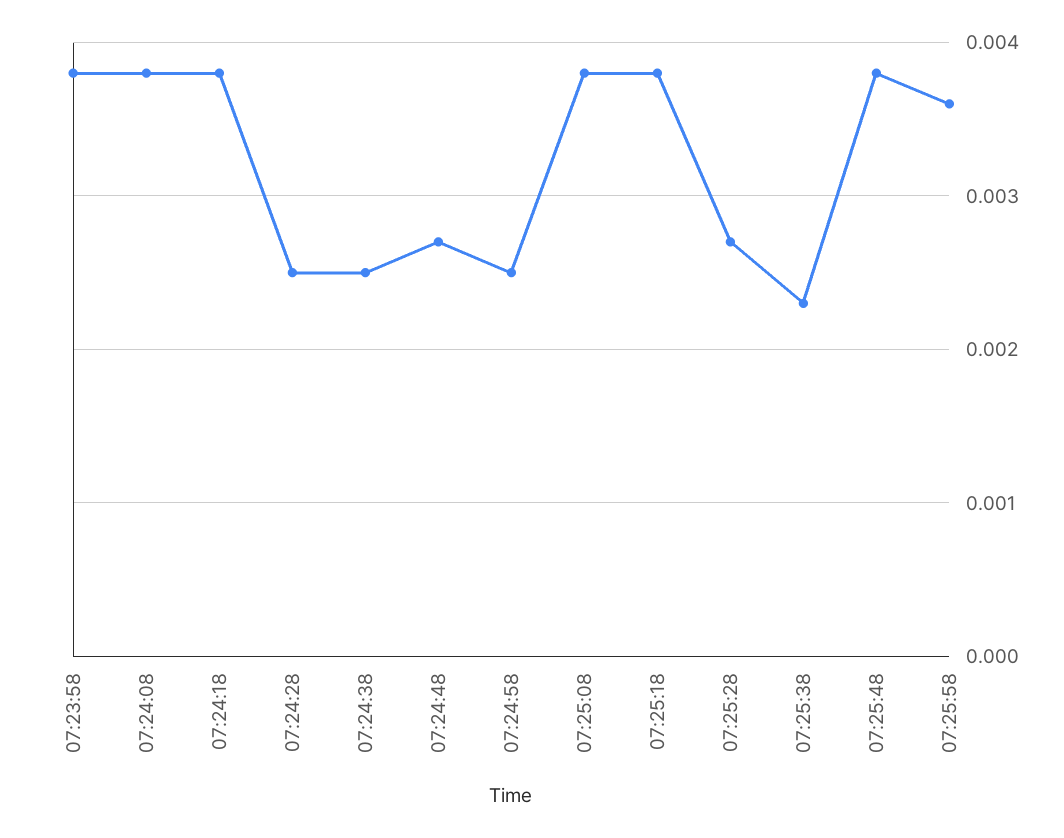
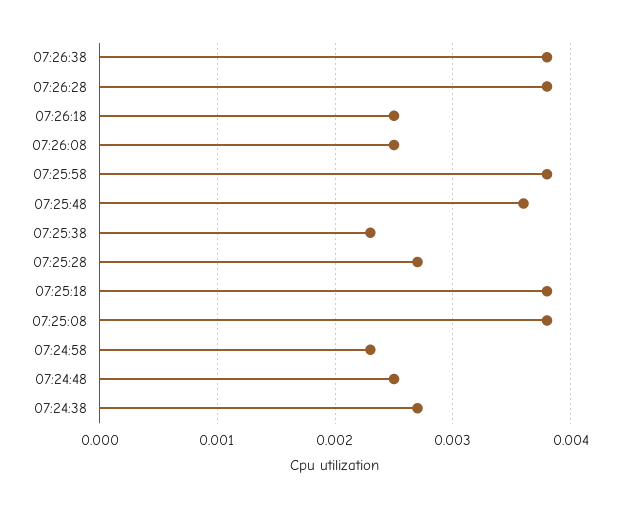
07:23:58: 0.0038 -> none
07:24:08: 0.0038 -> none
07:24:18: 0.0038 -> none
07:24:28: 0.0025 -> none
07:24:38: 0.0025 -> 0.0027
07:24:48: 0.0027 -> 0.0025
07:24:58: 0.0025 -> 0.0023
07:25:48: 0.0038 -> 0.0036
07:25:58: 0.0036 -> 0.0038
07:26:38: none -> 0.0038
07:26:28: none -> 0.0038
07:26:18: none -> 0.0025
07:26:08: none -> 0.0025

